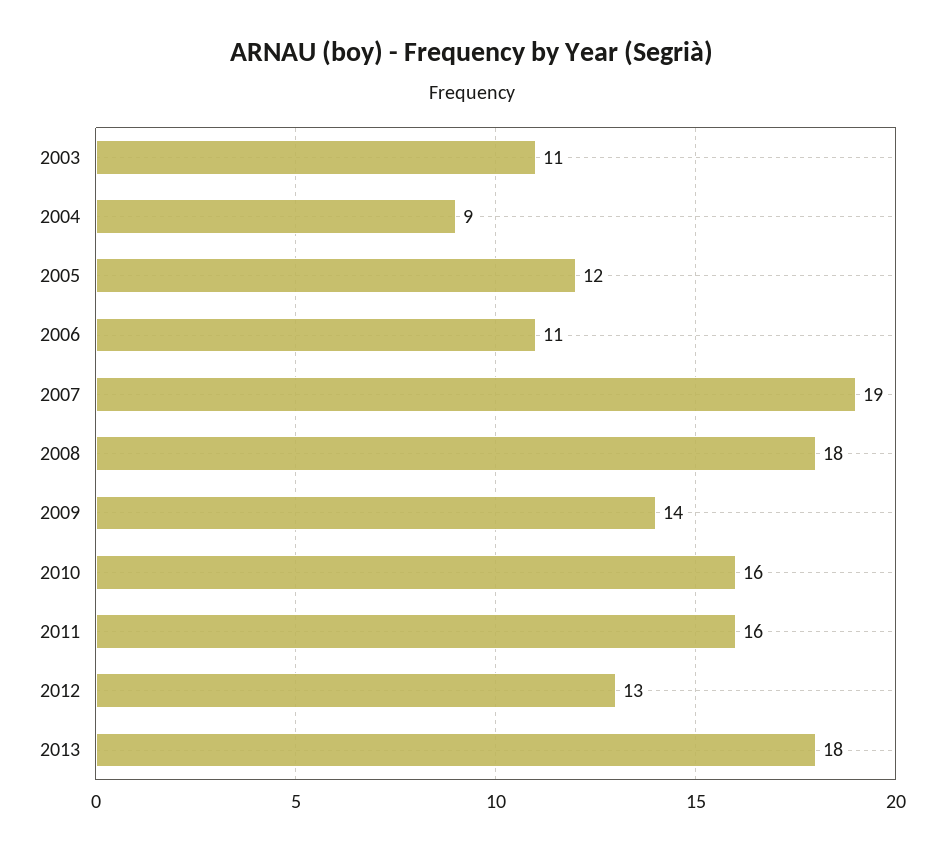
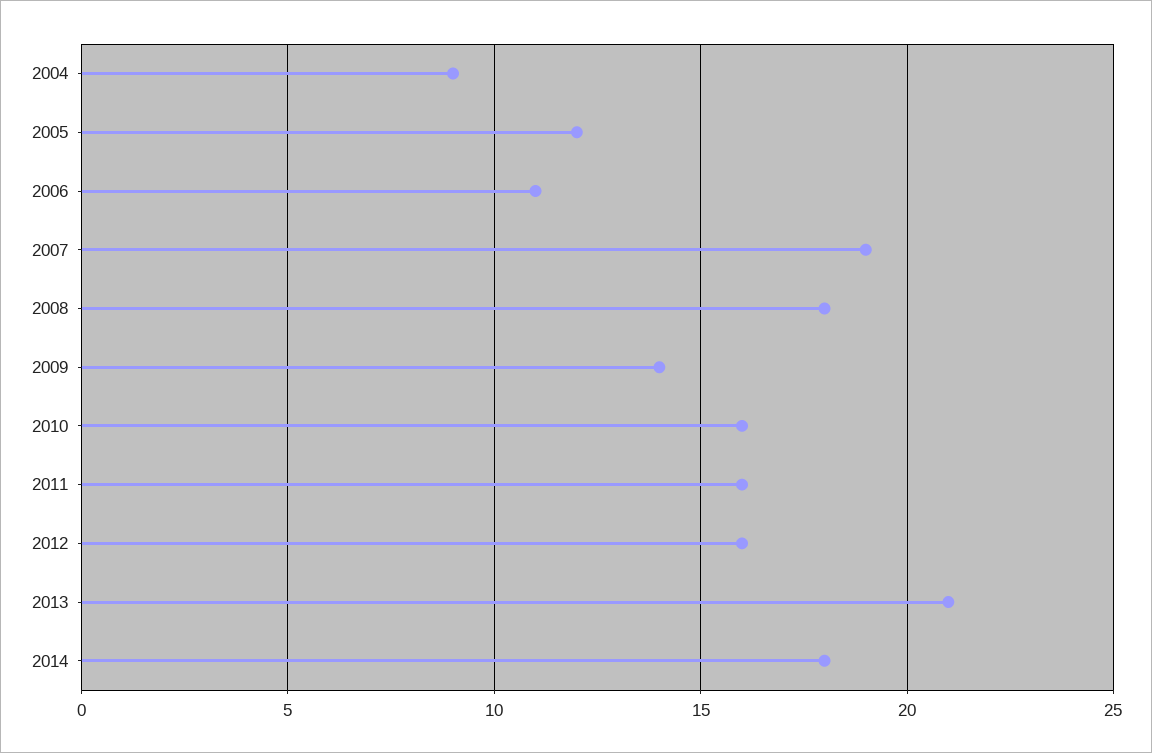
2003: 11 -> none
2012: 13 -> 16
2013: 18 -> 21
2014: none -> 18

